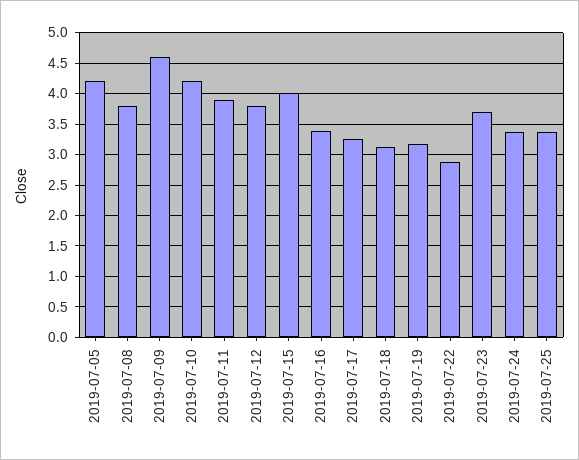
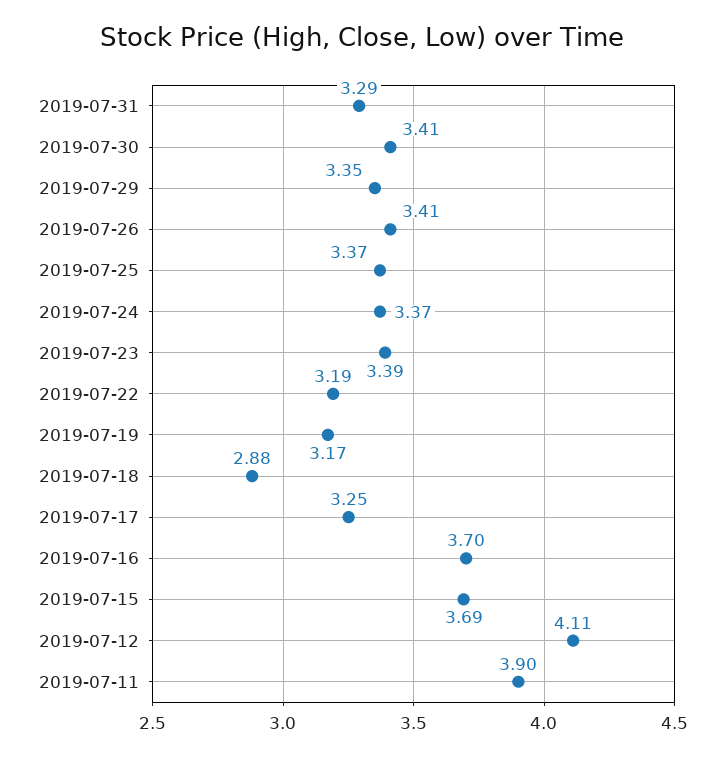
2019-07-05: 4.2 -> none
2019-07-08: 3.8 -> none
2019-07-09: 4.6 -> none
2019-07-10: 4.2 -> none
2019-07-12: 3.8 -> 4.11
2019-07-15: 4 -> 3.69
2019-07-16: 3.4 -> 3.7
2019-07-18: 3.1 -> 2.88
2019-07-22: 2.9 -> 3.19
2019-07-23: 3.7 -> 3.39
2019-07-31: none -> 3.29
2019-07-30: none -> 3.41
2019-07-29: none -> 3.35
2019-07-26: none -> 3.41

